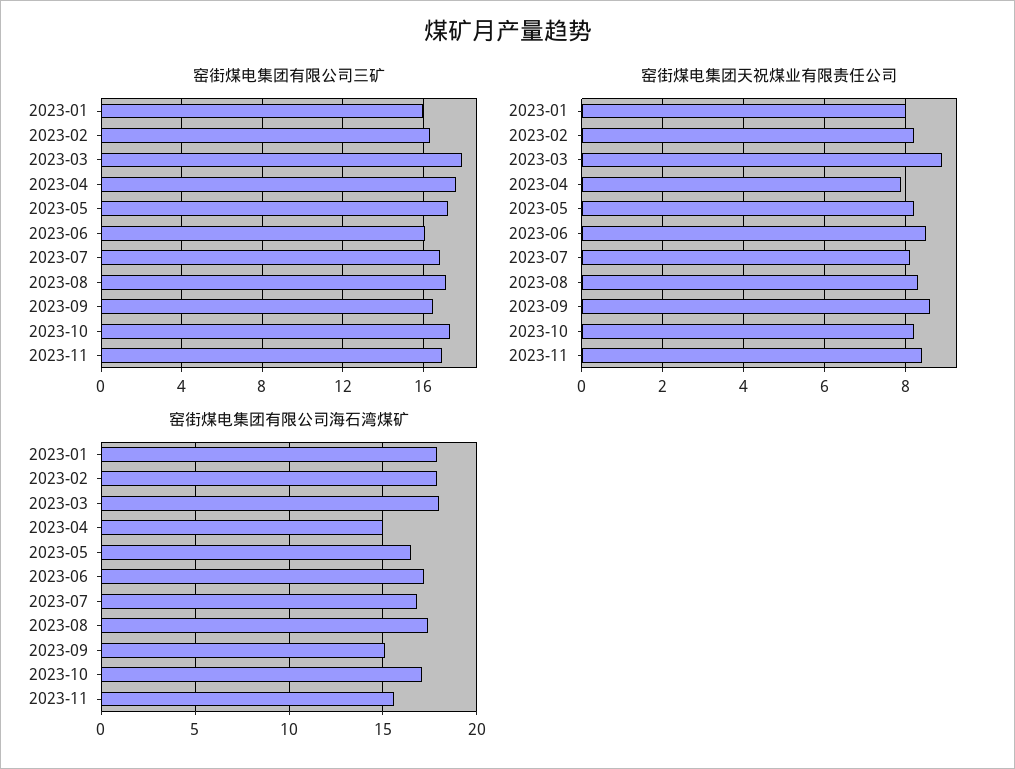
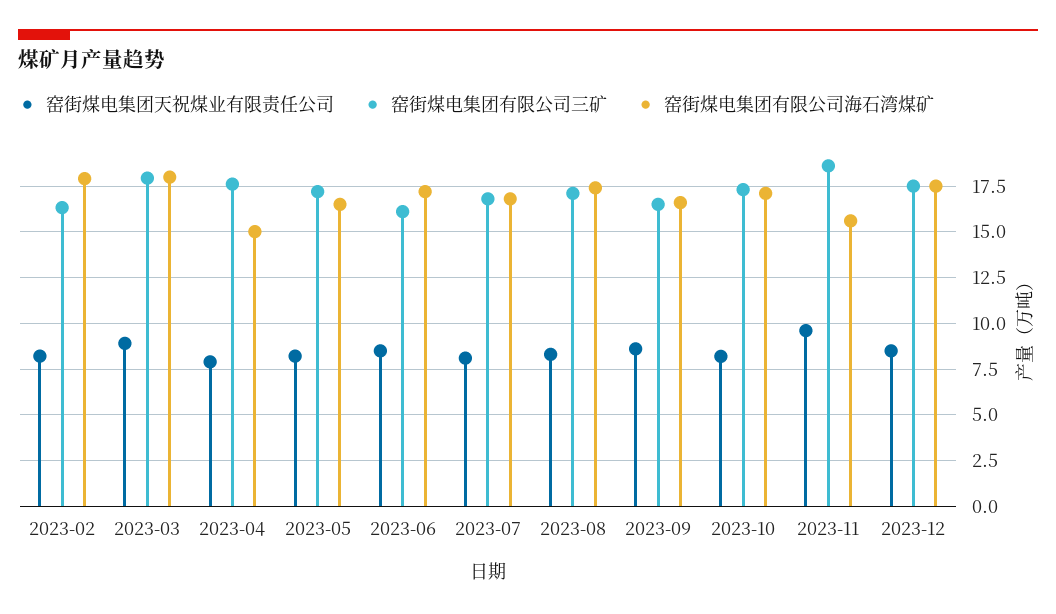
窑街煤电集团有限公司三矿, 2023-01: 16 -> none
窑街煤电集团有限公司三矿, 2023-11: 17 -> 18.5
窑街煤电集团天祝煤业有限责任公司, 2023-01: 8 -> none
窑街煤电集团天祝煤业有限责任公司, 2023-11: 8.4 -> 9.5
窑街煤电集团有限公司海石湾煤矿, 2023-01: 18 -> none
窑街煤电集团有限公司海石湾煤矿, 2023-09: 15 -> 16.5
窑街煤电集团天祝煤业有限责任公司, 2023-12: none -> 8.5
窑街煤电集团有限公司三矿, 2023-12: none -> 17.5
窑街煤电集团有限公司海石湾煤矿, 2023-12: none -> 17.5

